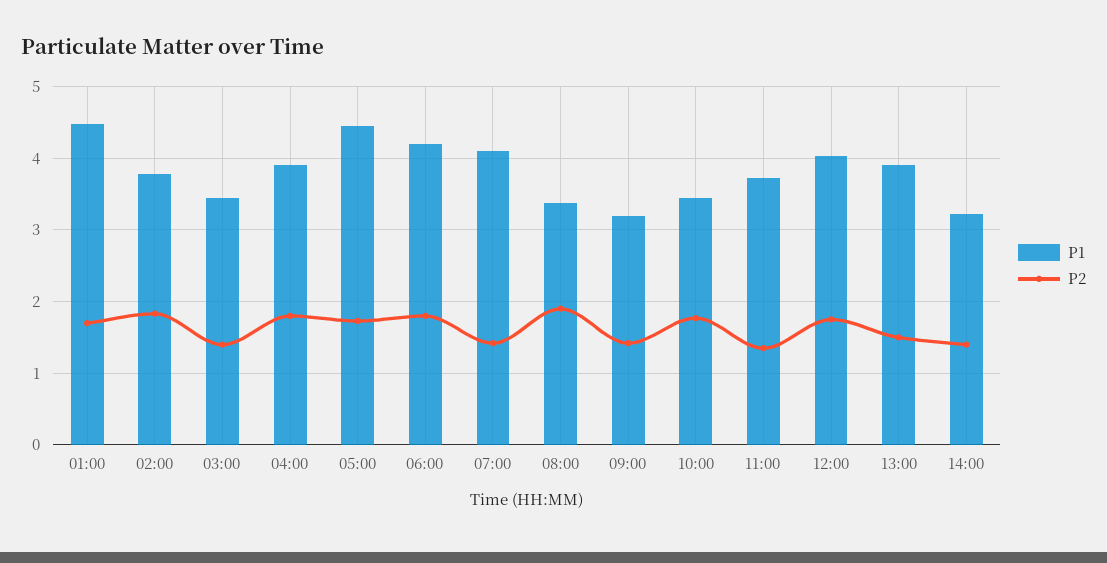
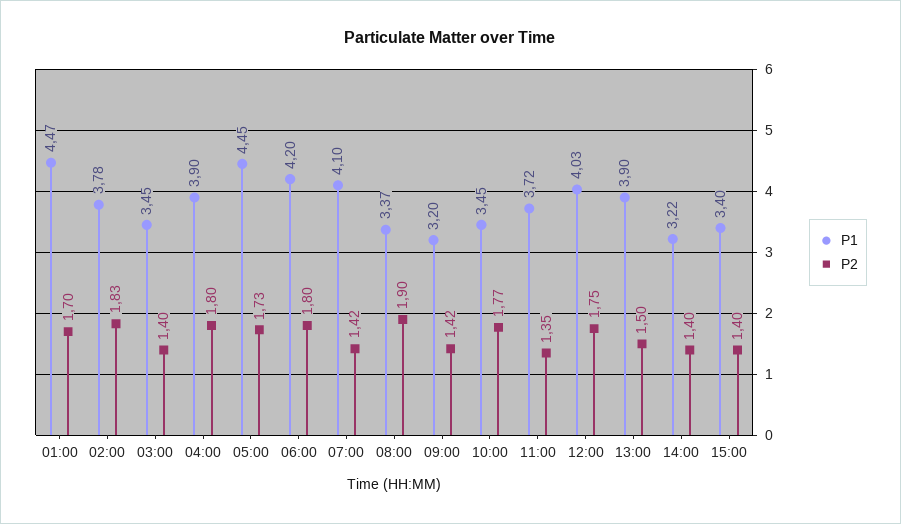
P1, 15:00: none -> 3.4
P2, 15:00: none -> 1.4

